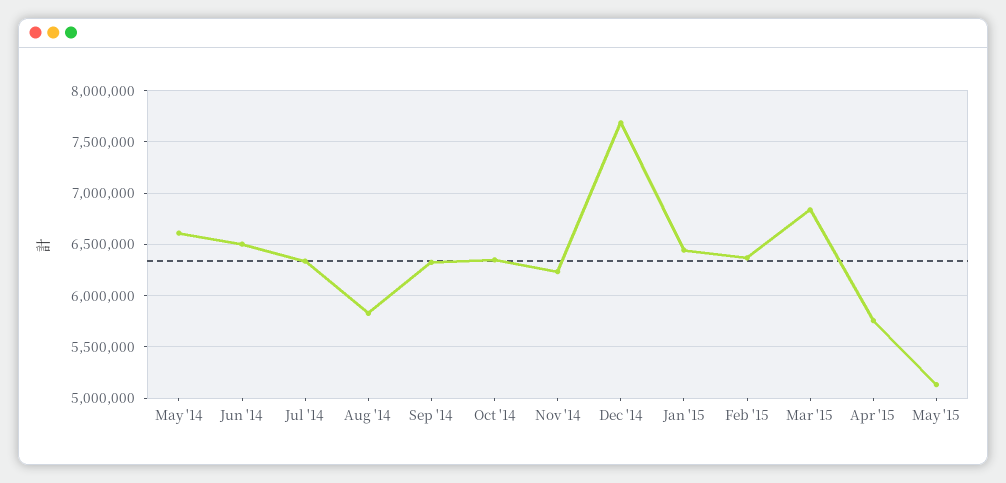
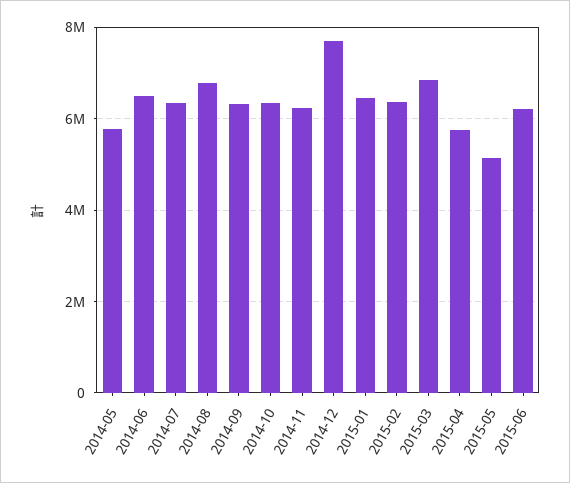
May '14: 6600000 -> 5800000
Aug '14: 5800000 -> 6800000
2015-06: none -> 6200000

